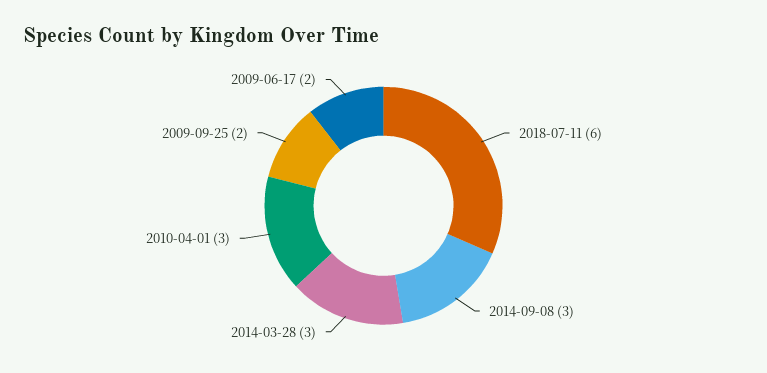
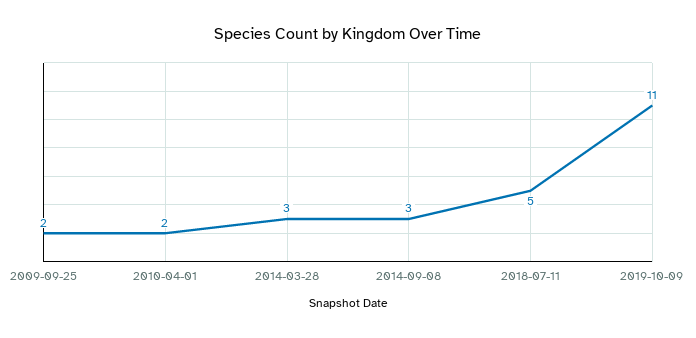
2018-07-11: 6 -> 5
2010-04-01: 3 -> 2
2009-06-17: 2 -> none
2019-10-09: none -> 11

